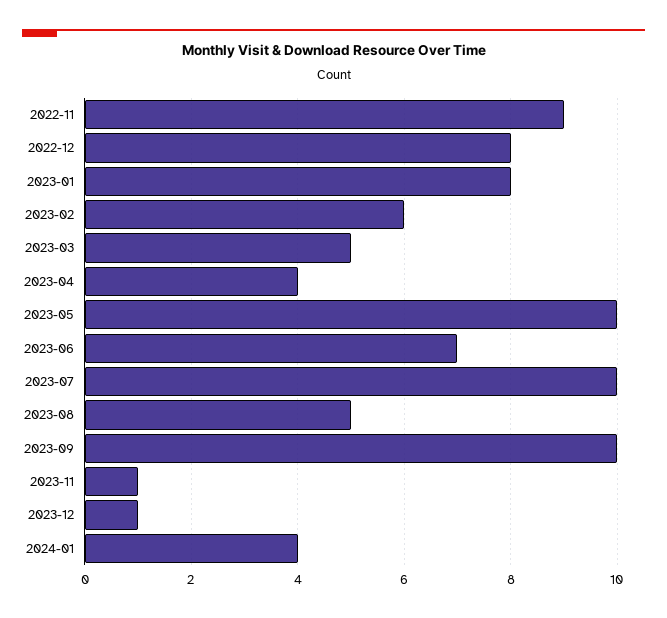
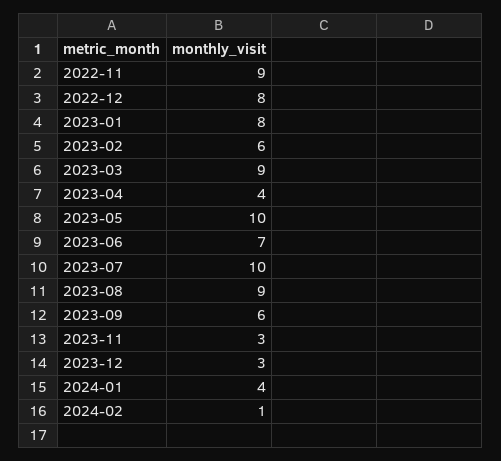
2023-03: 5 -> 9
2023-08: 5 -> 9
2023-09: 10 -> 6
2023-11: 1 -> 3
2023-12: 1 -> 3
2024-02: none -> 1

